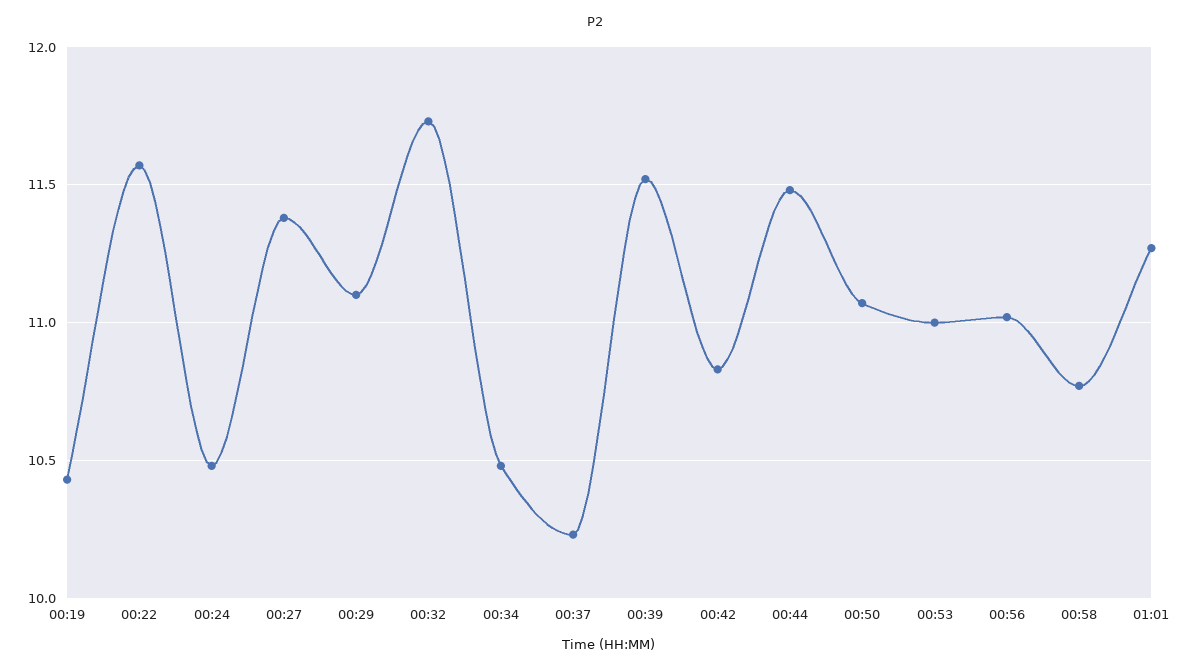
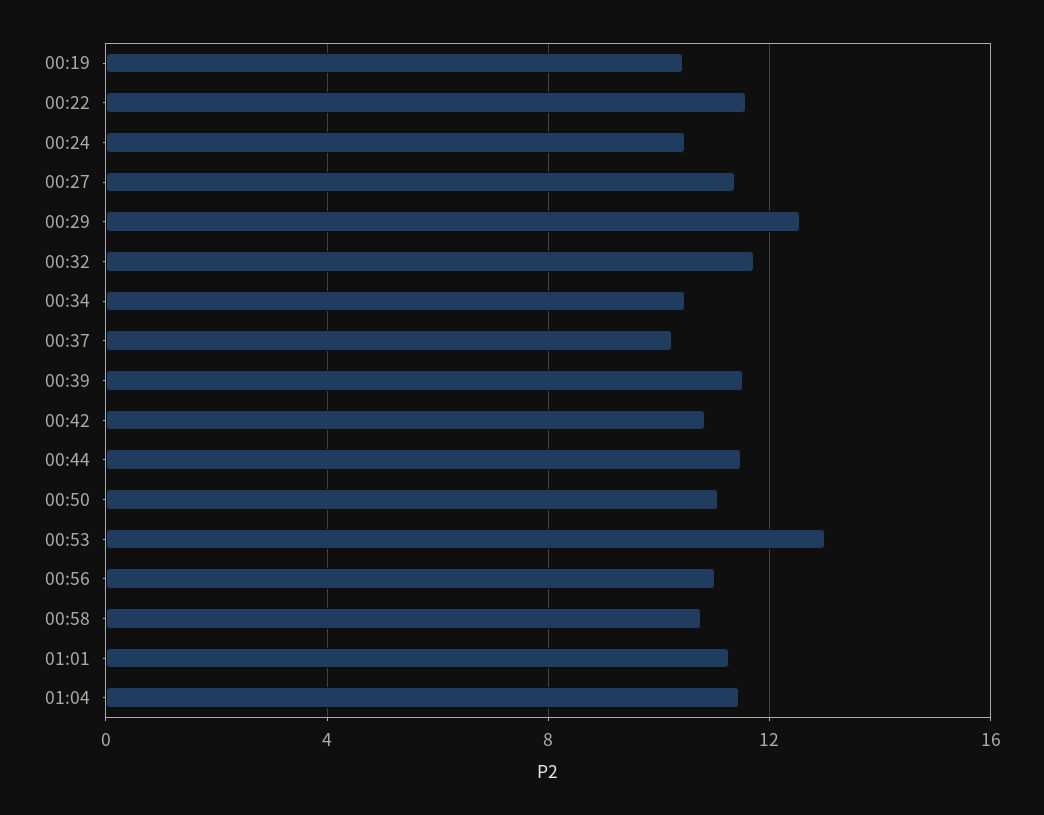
00:29: 11.1 -> 12.5
00:53: 11 -> 13
01:04: none -> 11.5

